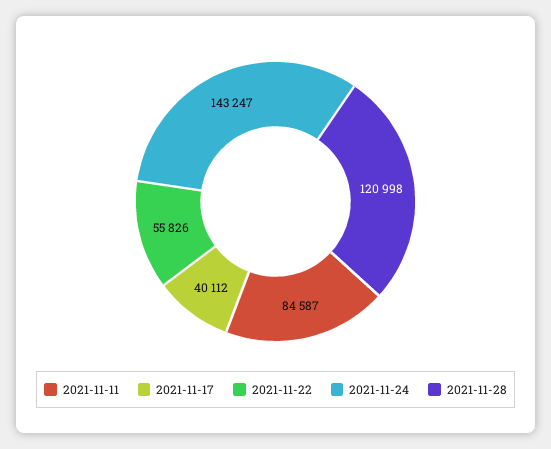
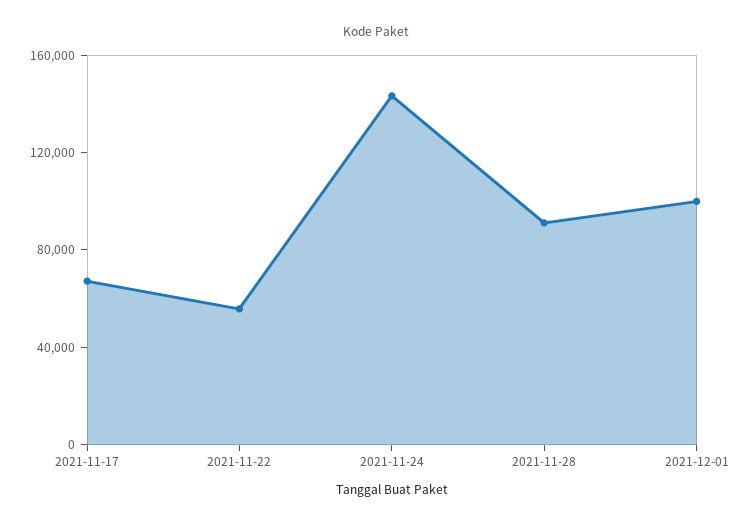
2021-11-11: 84587 -> none
2021-11-17: 40112 -> 70000
2021-11-28: 120998 -> 90000
2021-12-01: none -> 100000

